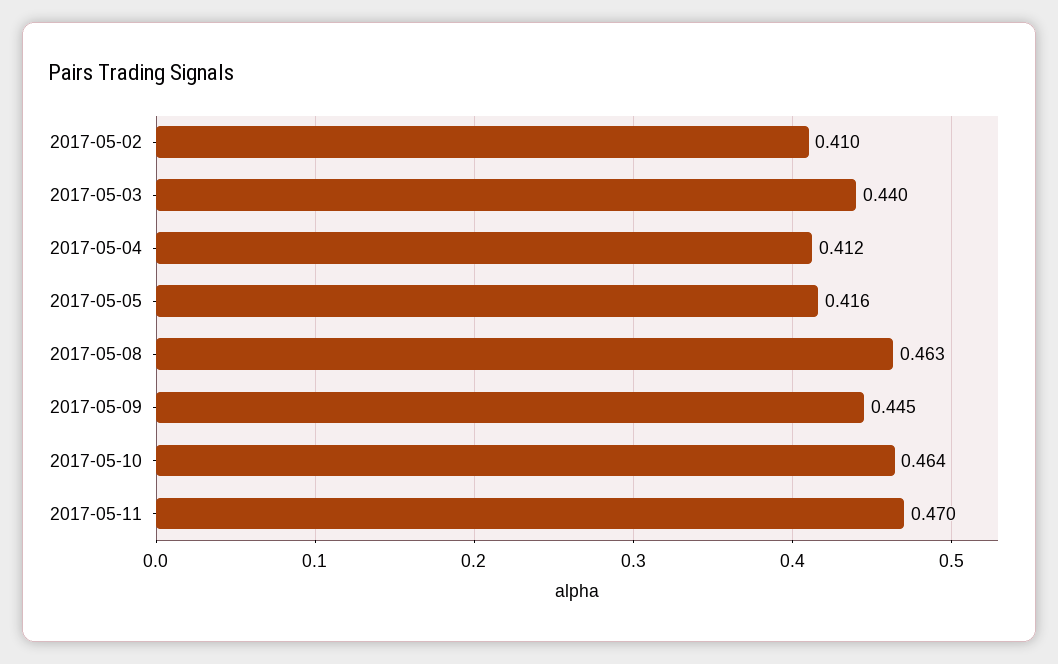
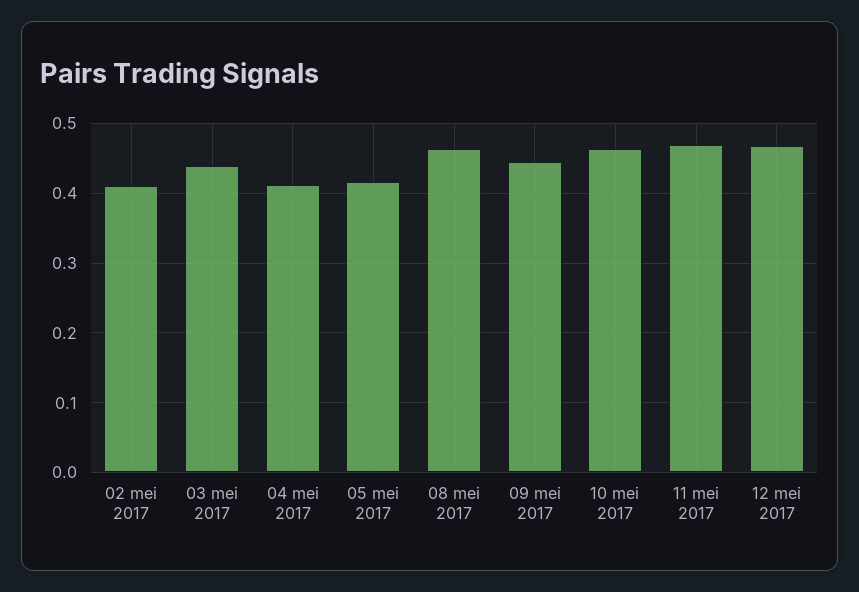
12 mei 2017: none -> 0.47

